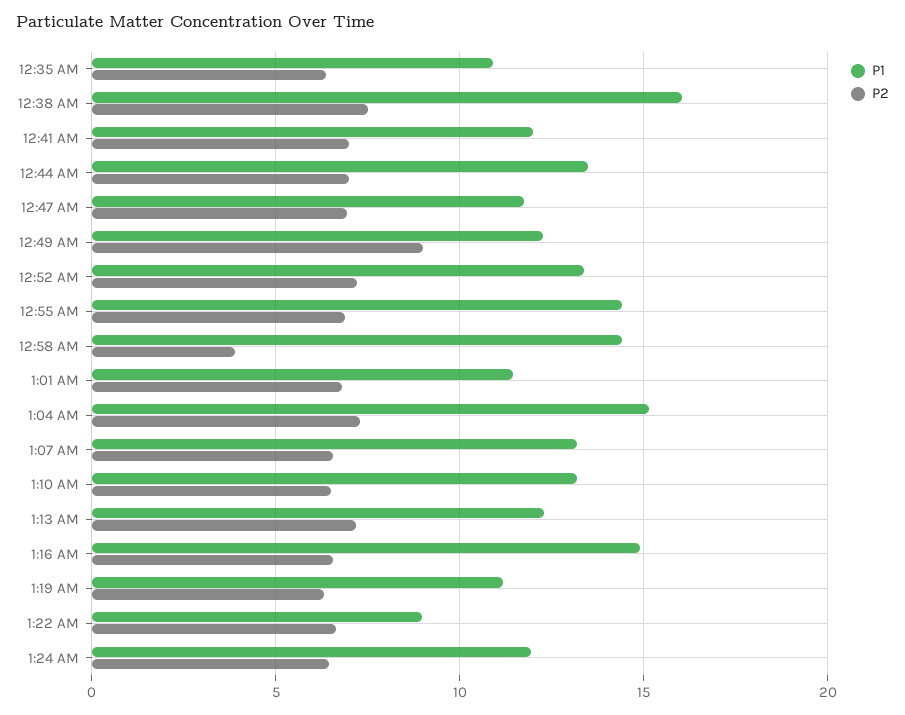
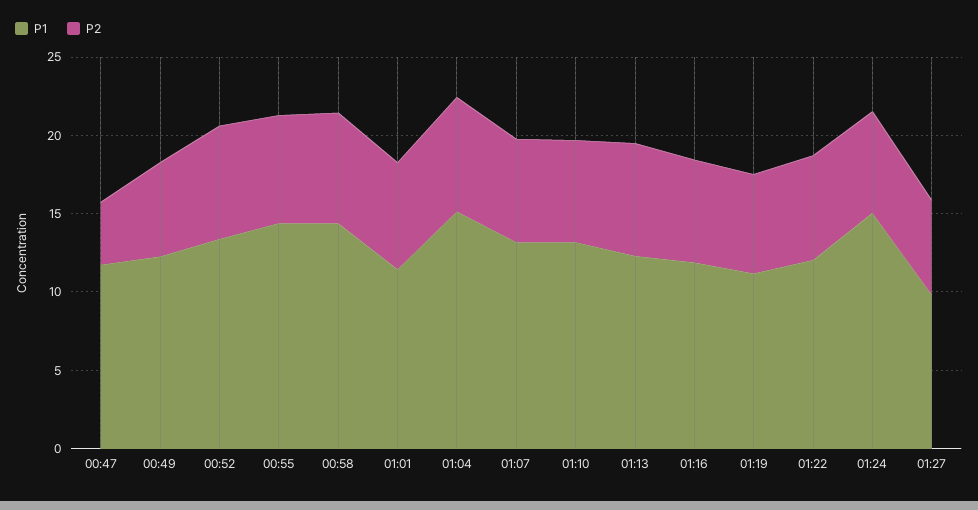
P1, 12:35 AM: 11 -> none
P2, 12:35 AM: 6.5 -> none
P1, 12:38 AM: 16 -> none
P2, 12:38 AM: 7.5 -> none
P1, 12:41 AM: 12 -> none
P2, 12:41 AM: 7 -> none
P1, 12:44 AM: 13.5 -> none
P2, 12:44 AM: 7 -> none
P2, 12:47 AM: 7 -> 4
P2, 12:49 AM: 9 -> 6
P2, 12:58 AM: 4 -> 7
P1, 1:16 AM: 15 -> 12
P1, 1:22 AM: 9 -> 12
P1, 1:24 AM: 12 -> 15
P1, 01:27: none -> 10
P2, 01:27: none -> 6

